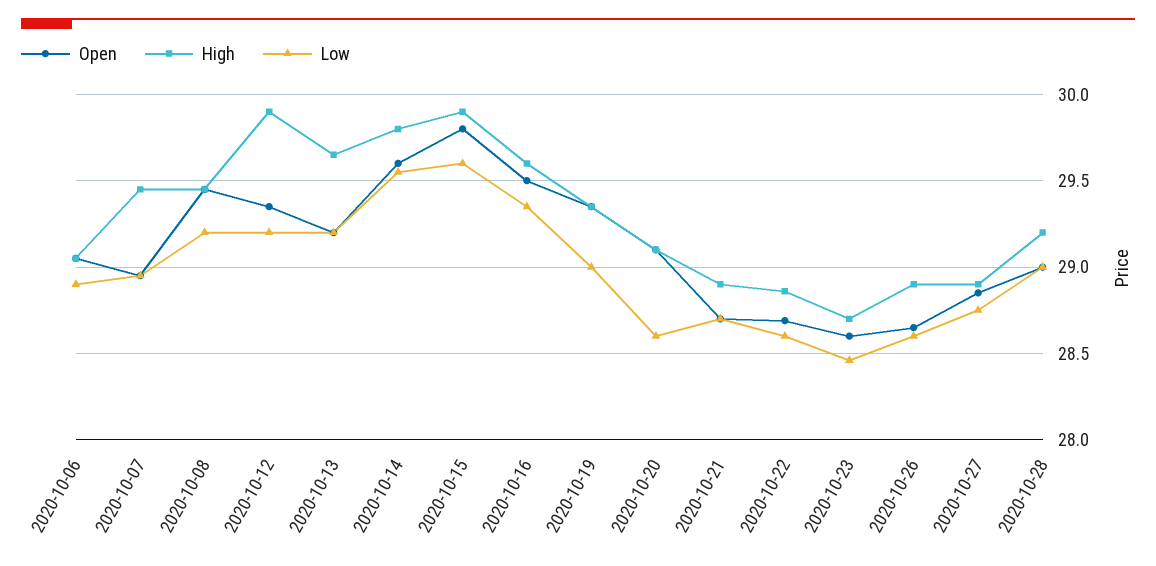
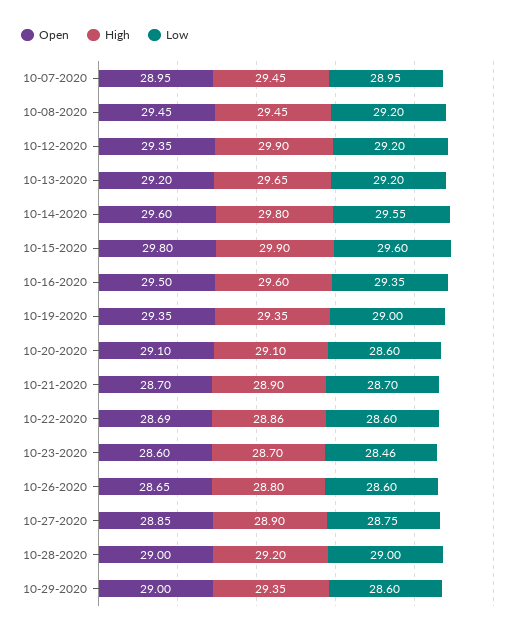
Open, 2020-10-06: 29.05 -> none
High, 2020-10-06: 29.05 -> none
Low, 2020-10-06: 28.9 -> none
High, 2020-10-26: 28.9 -> 28.8
Open, 10-29-2020: none -> 29
High, 10-29-2020: none -> 29.35
Low, 10-29-2020: none -> 28.6

